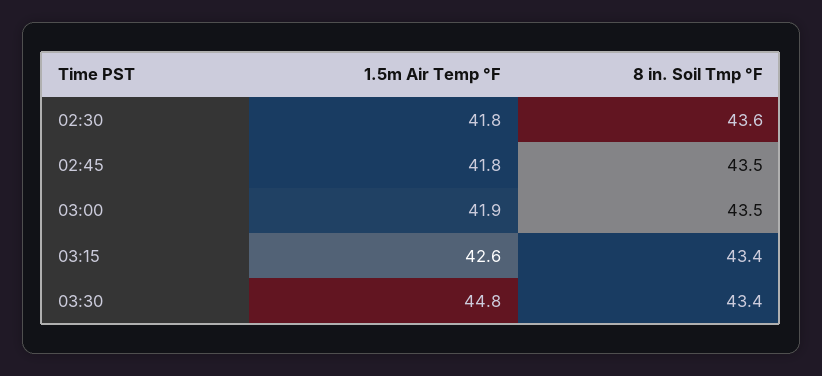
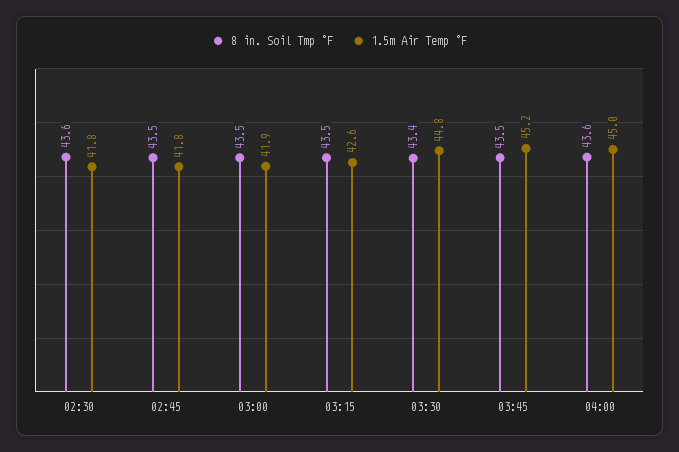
8 in. Soil Tmp °F, 03:15: 43.4 -> 43.5
8 in. Soil Tmp °F, 03:45: none -> 43.5
1.5m Air Temp °F, 03:45: none -> 45.2
8 in. Soil Tmp °F, 04:00: none -> 43.6
1.5m Air Temp °F, 04:00: none -> 45

